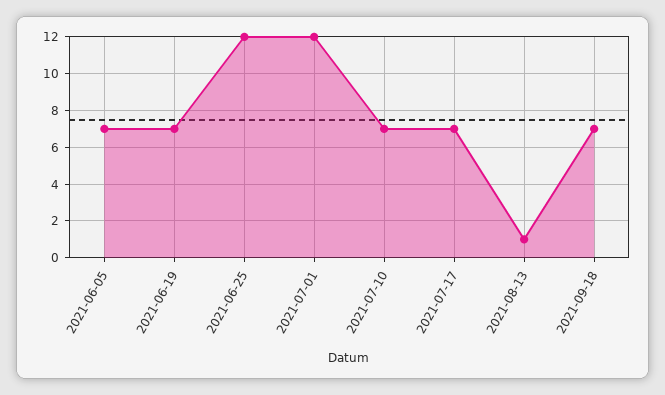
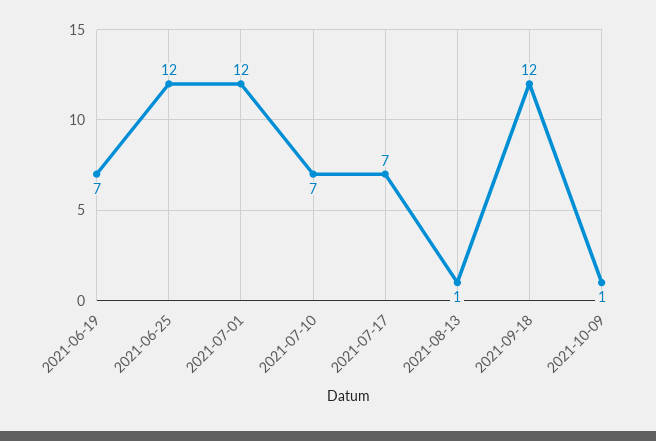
2021-06-05: 7 -> none
2021-09-18: 7 -> 12
2021-10-09: none -> 1

